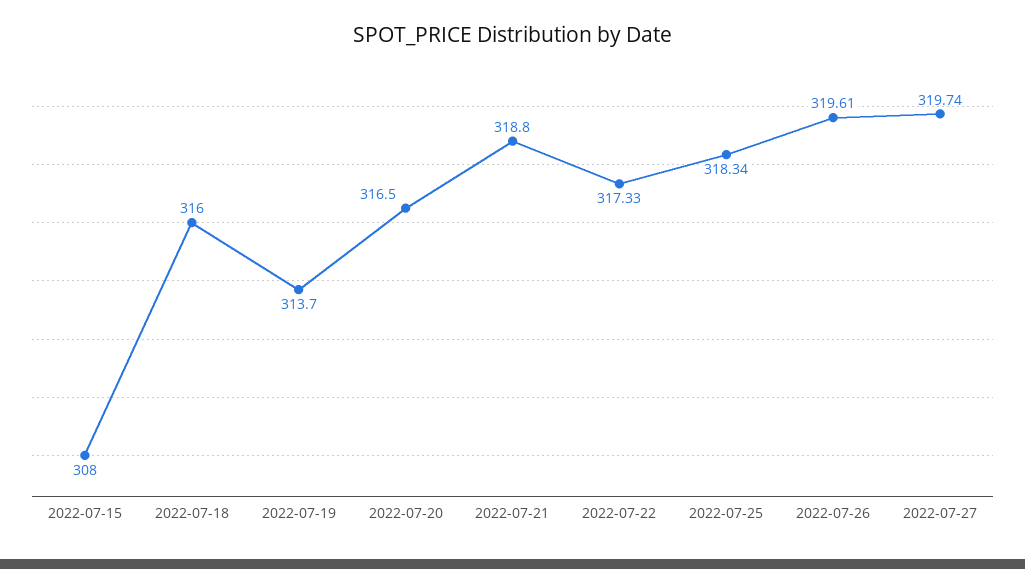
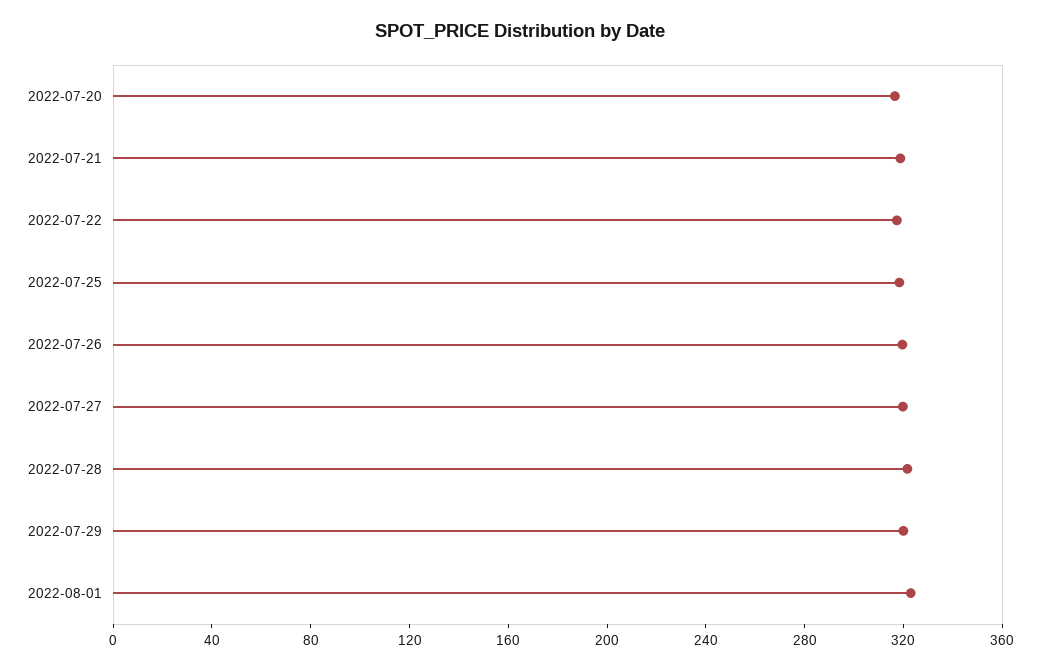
2022-07-15: 308 -> none
2022-07-18: 316 -> none
2022-07-19: 313.7 -> none
2022-07-28: none -> 320
2022-07-29: none -> 320
2022-08-01: none -> 320

